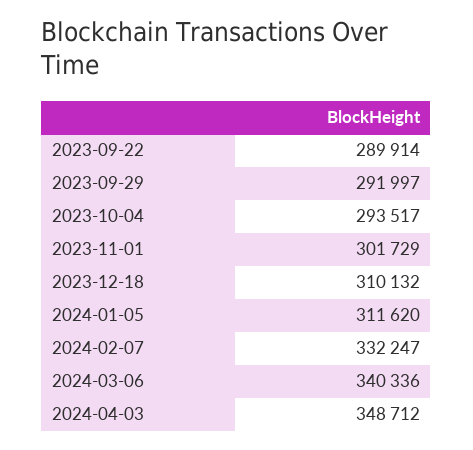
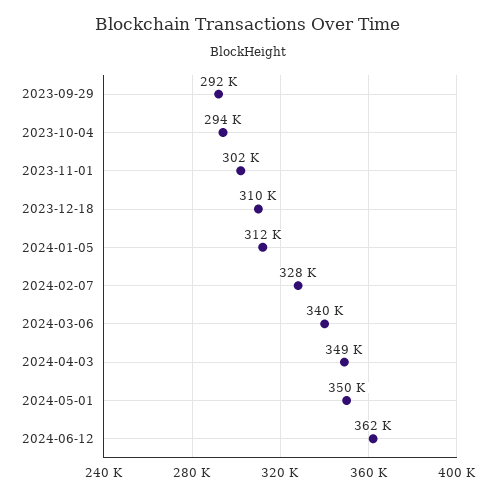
2023-09-22: 289914 -> none
2024-02-07: 332247 -> 328000
2024-05-01: none -> 350000
2024-06-12: none -> 362000

